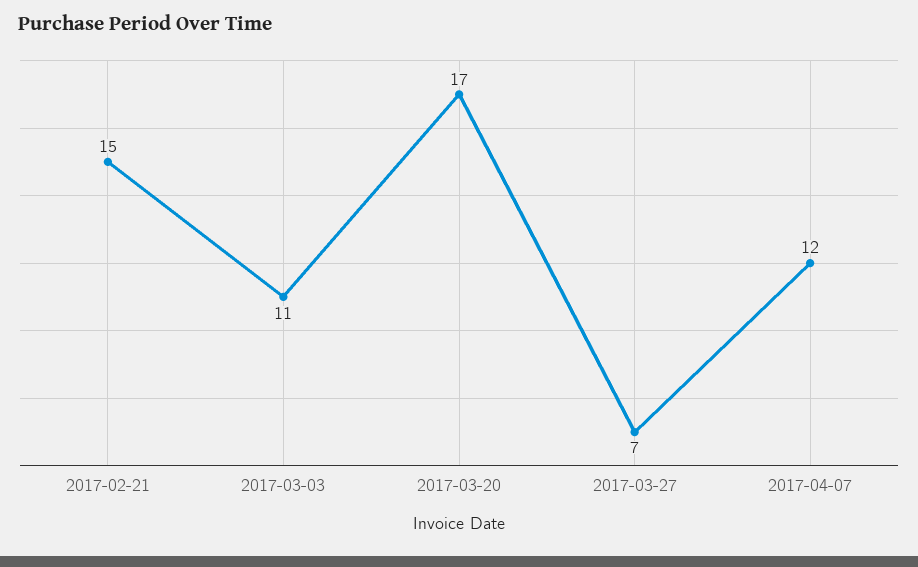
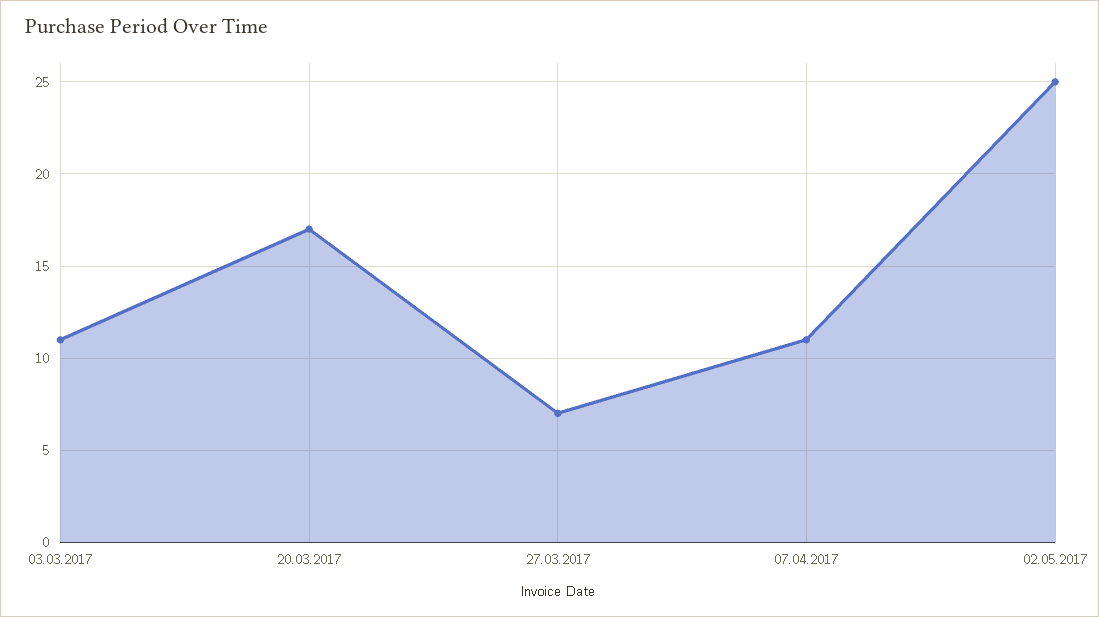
2017-02-21: 15 -> none
2017-04-07: 12 -> 11
02.05.2017: none -> 25

